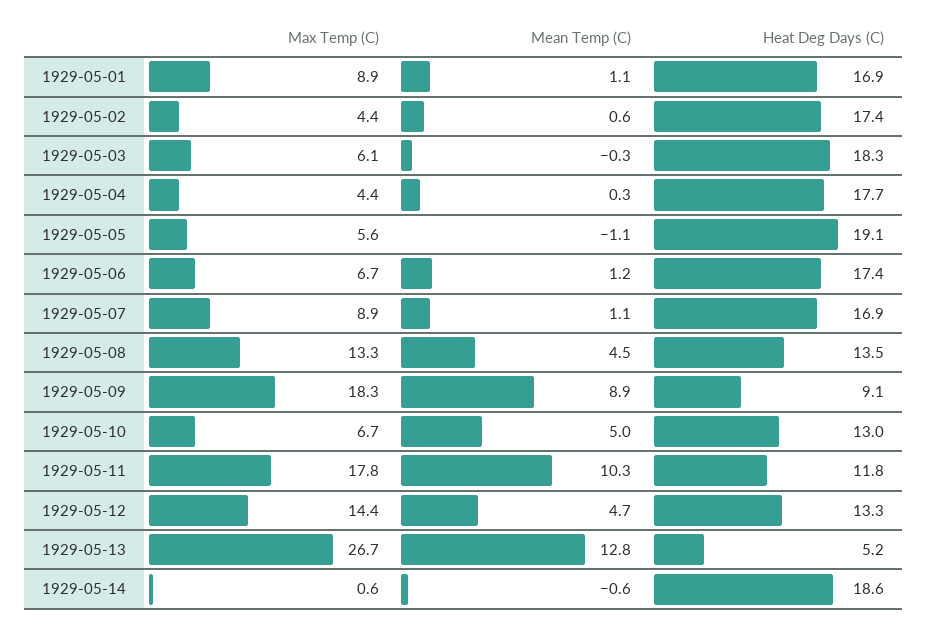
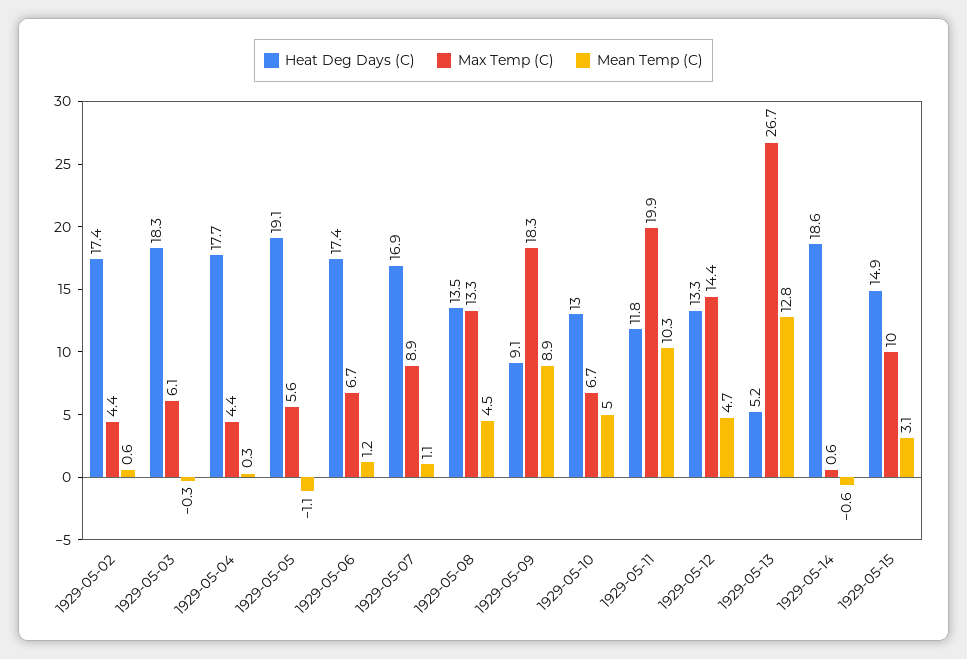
Max Temp (C), 1929-05-01: 8.9 -> none
Mean Temp (C), 1929-05-01: 1.1 -> none
Heat Deg Days (C), 1929-05-01: 16.9 -> none
Max Temp (C), 1929-05-11: 17.8 -> 19.9
Heat Deg Days (C), 1929-05-15: none -> 14.9
Max Temp (C), 1929-05-15: none -> 10
Mean Temp (C), 1929-05-15: none -> 3.1

